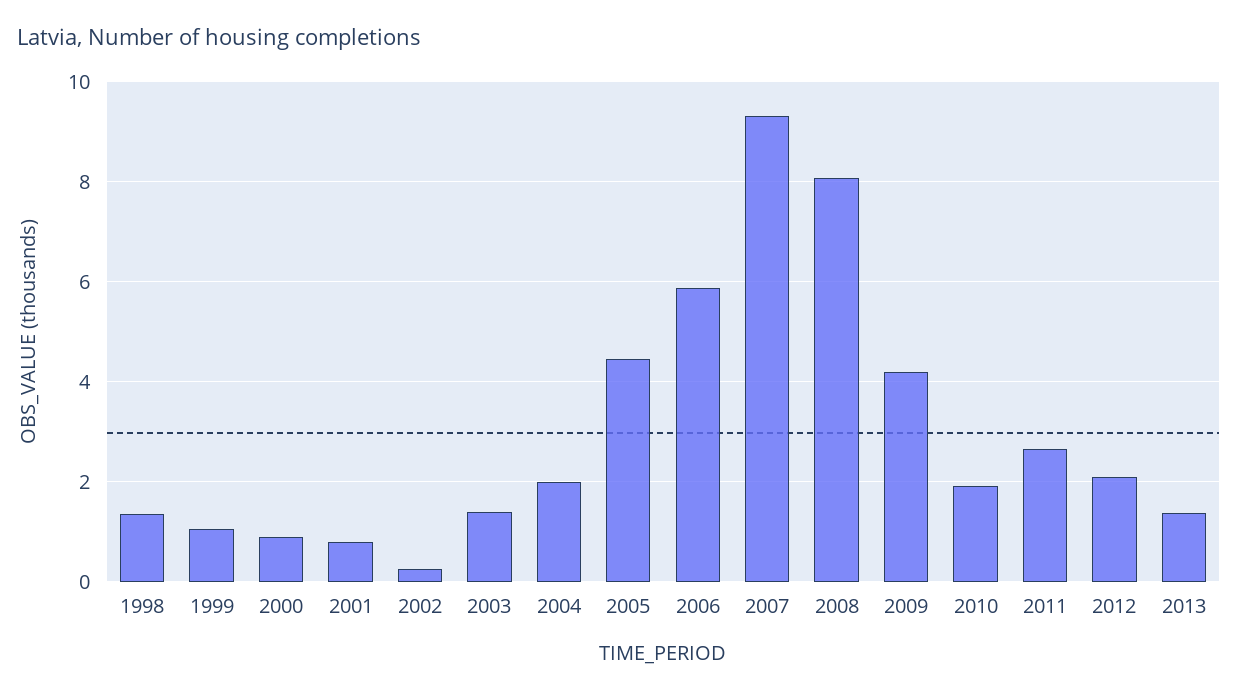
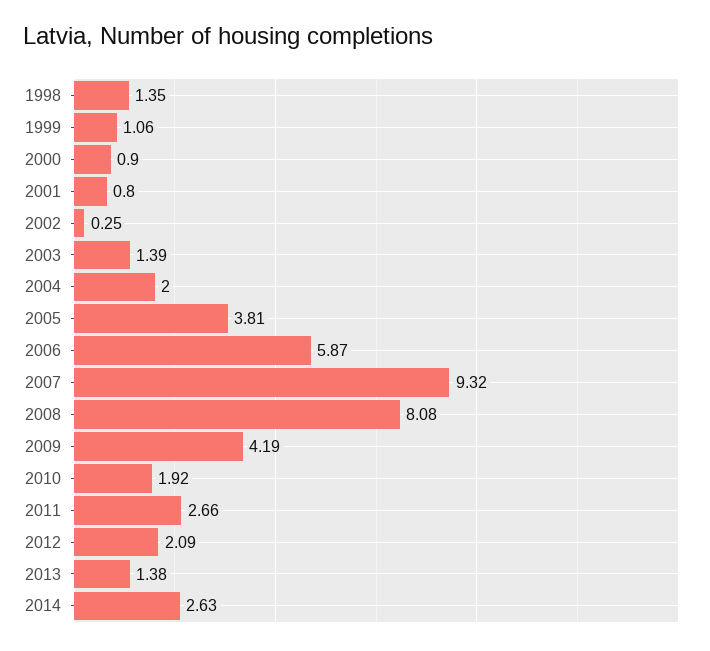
2005: 4.4 -> 3.81
2014: none -> 2.63

